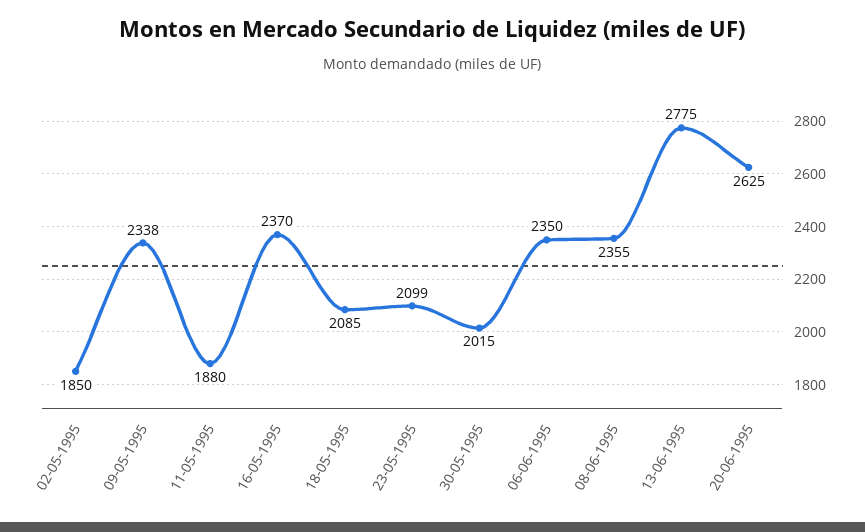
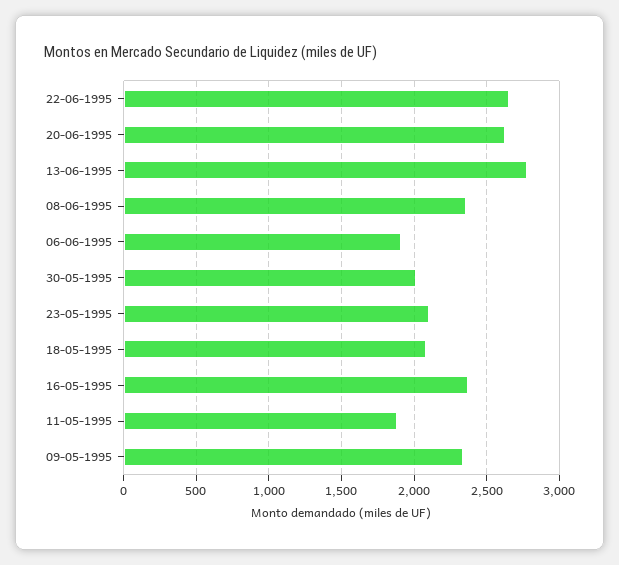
02-05-1995: 1850 -> none
06-06-1995: 2350 -> 1900
22-06-1995: none -> 2650

